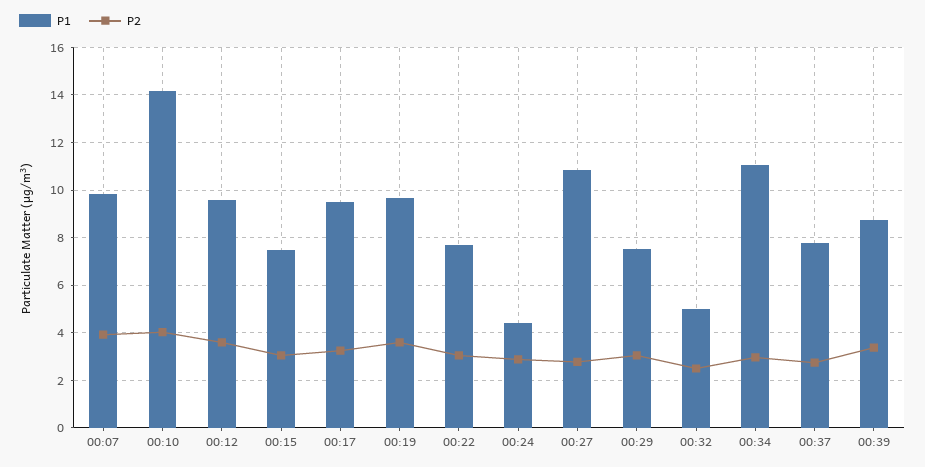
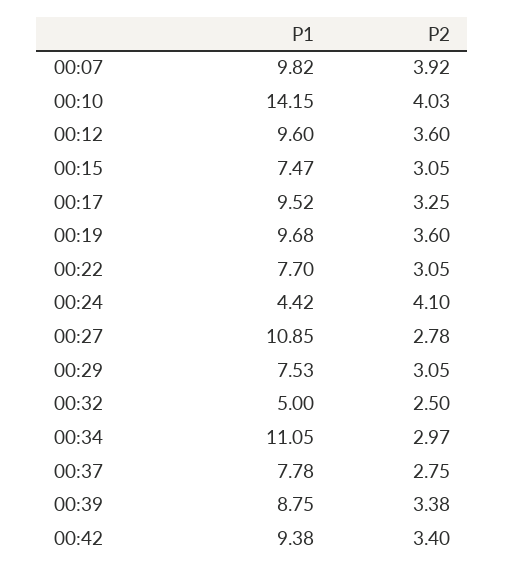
P2, 00:24: 3 -> 4.1
P1, 00:42: none -> 9.38
P2, 00:42: none -> 3.4

